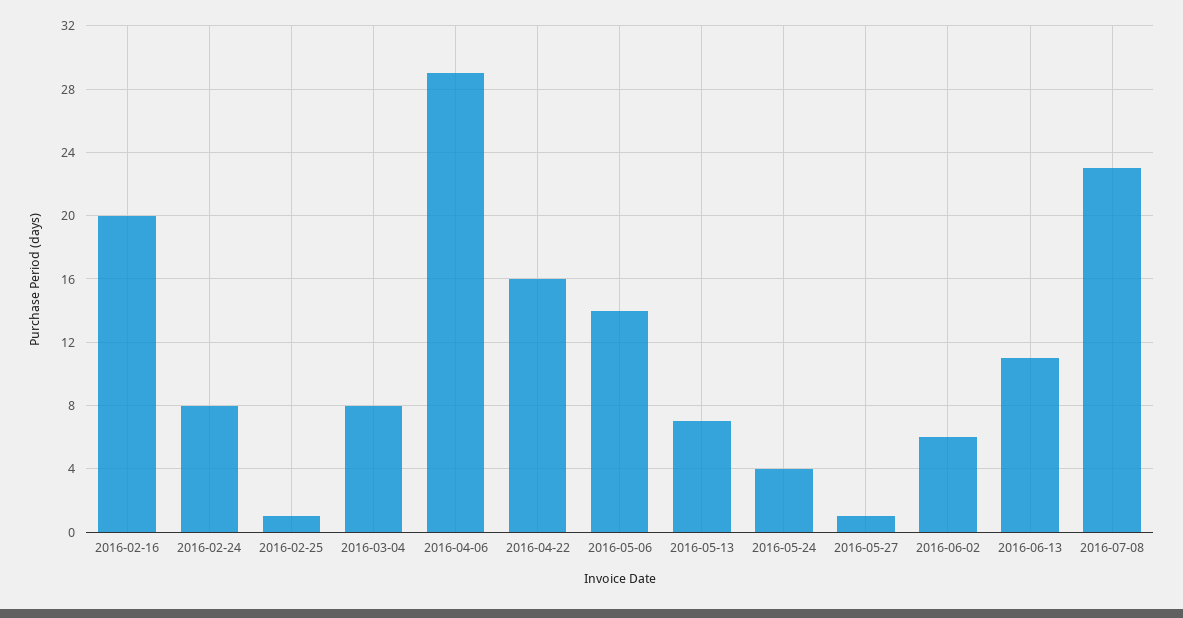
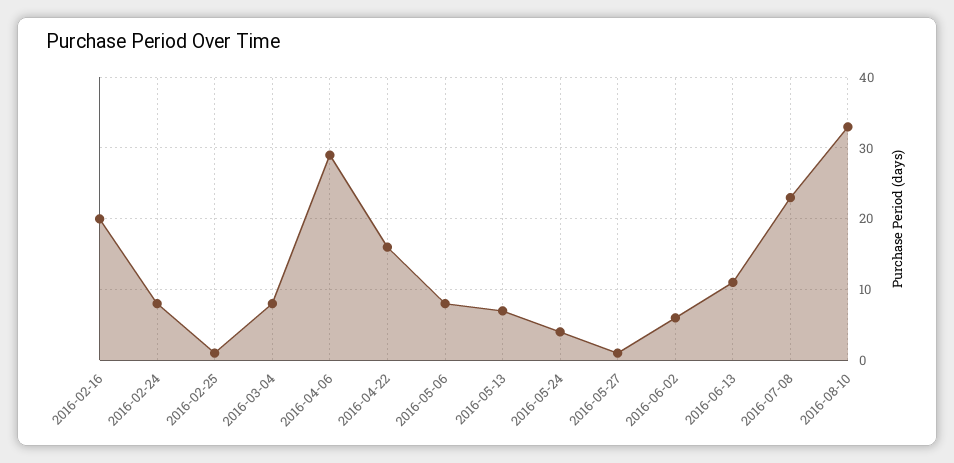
2016-05-06: 14 -> 8
2016-08-10: none -> 33

